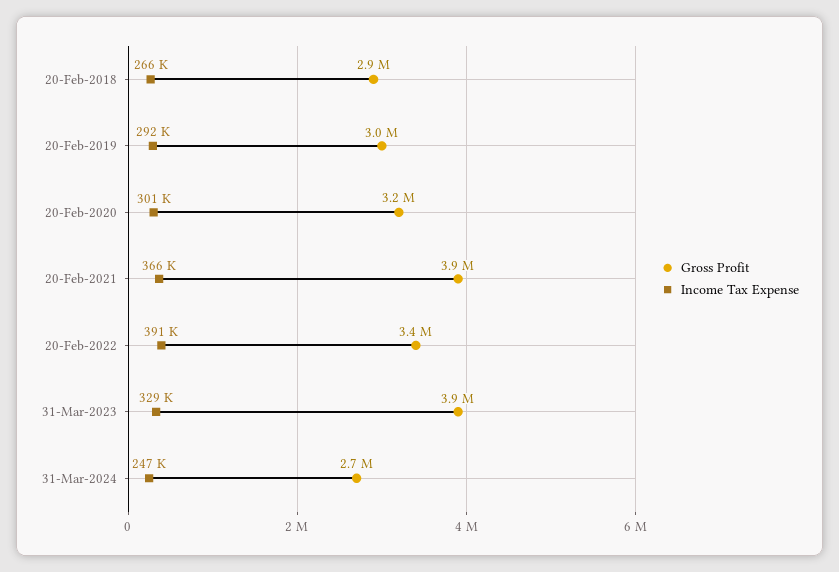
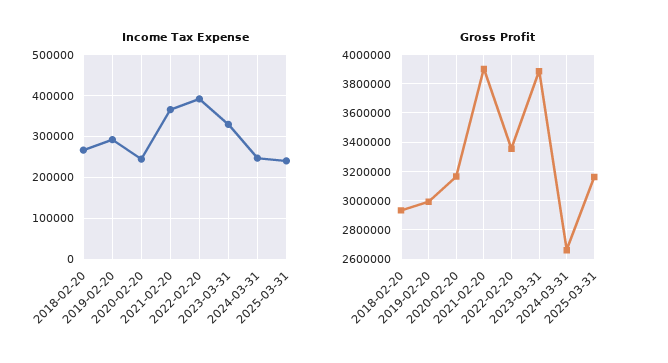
Income Tax Expense, 20-Feb-2020: 301000 -> 240000
Income Tax Expense, 2025-03-31: none -> 240000
Gross Profit, 2025-03-31: none -> 3150000

